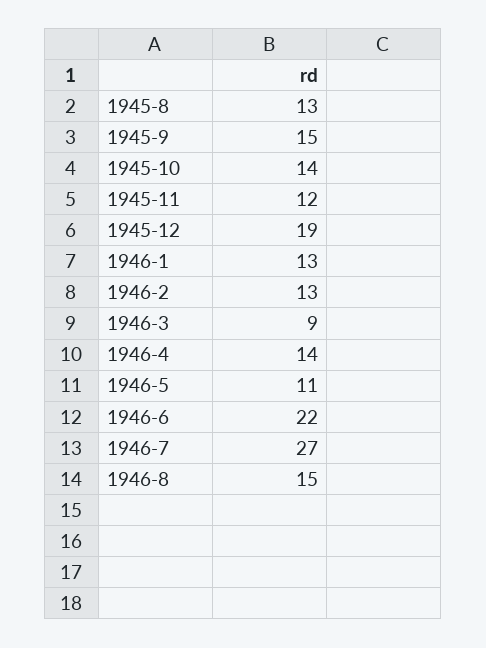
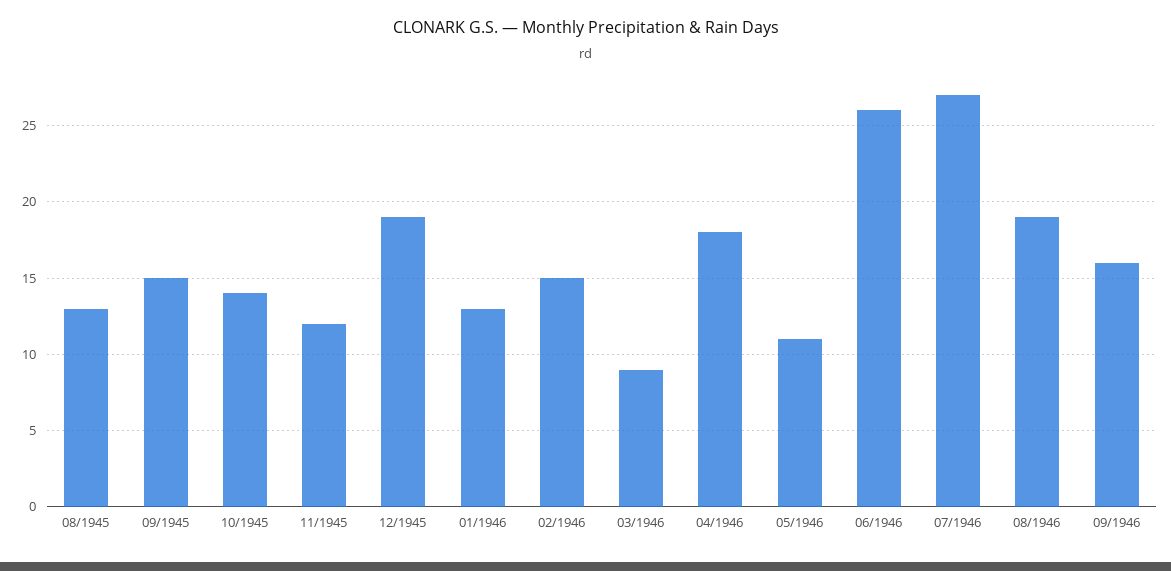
1946-2: 13 -> 15
1946-4: 14 -> 18
1946-6: 22 -> 26
1946-8: 15 -> 19
09/1946: none -> 16

